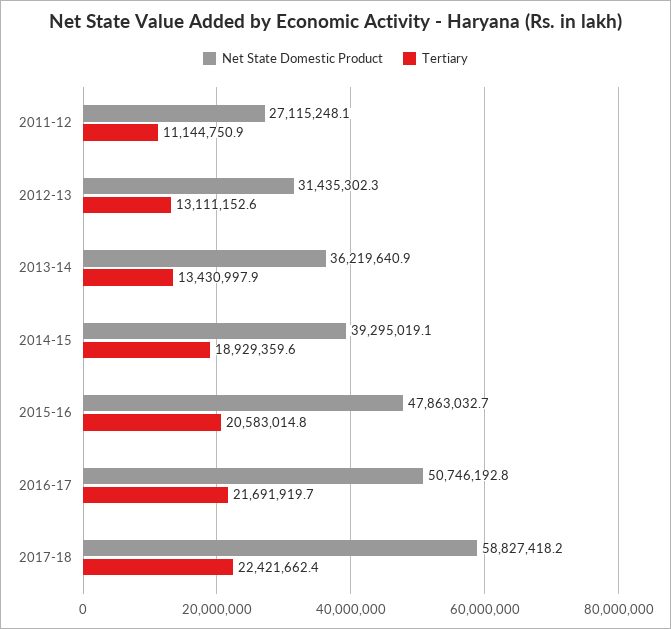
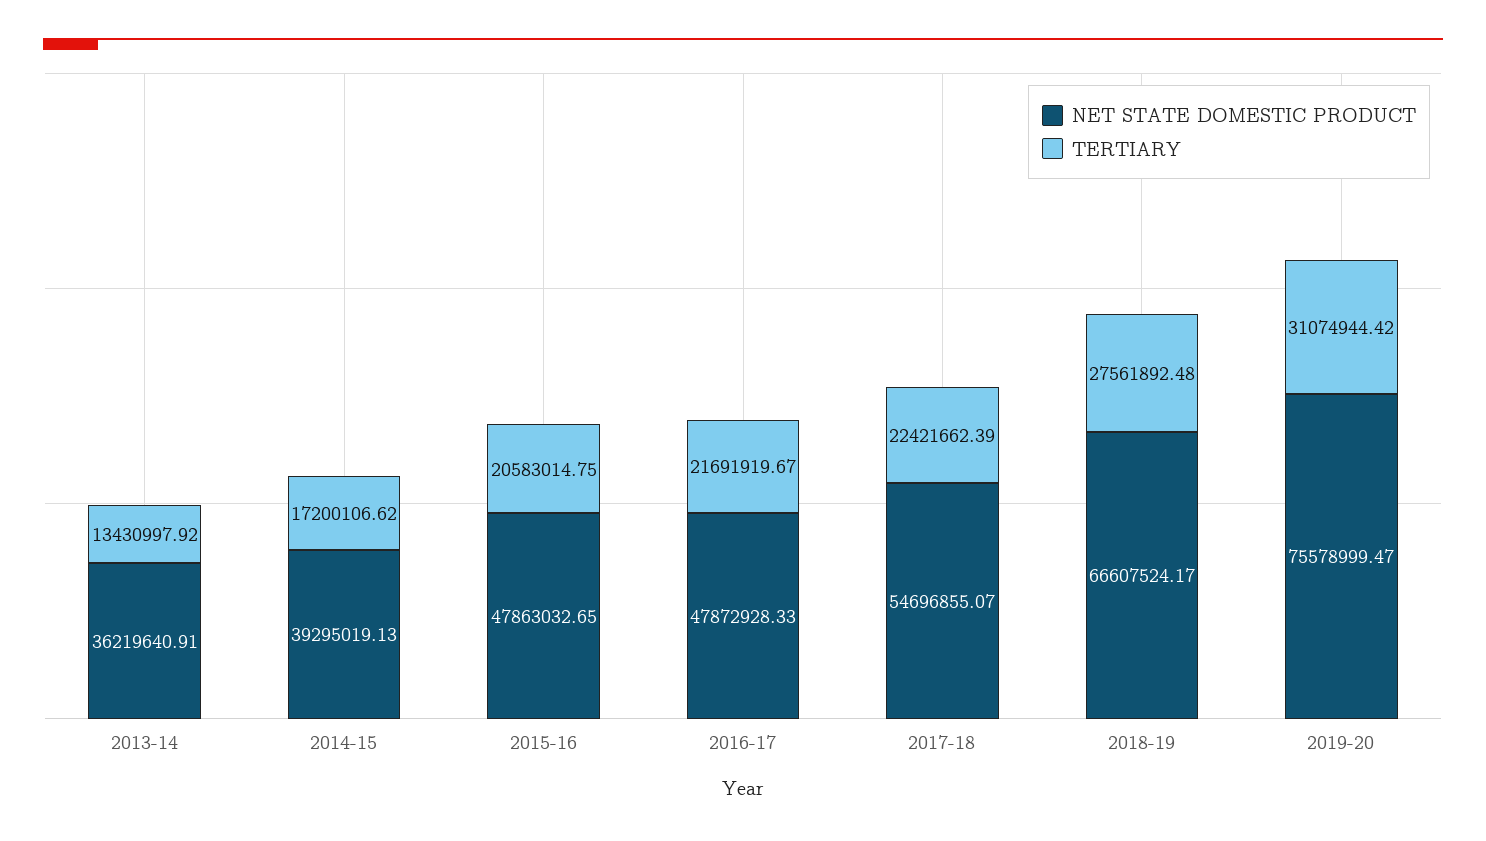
Net State Domestic Product, 2011-12: 27115248.1 -> none
Tertiary, 2011-12: 11144750.9 -> none
Net State Domestic Product, 2012-13: 31435302.3 -> none
Tertiary, 2012-13: 13111152.6 -> none
Tertiary, 2014-15: 18929359.6 -> 17200106.62
Net State Domestic Product, 2016-17: 50746192.8 -> 47872928.33
Net State Domestic Product, 2017-18: 58827418.2 -> 54696855.07
Net State Domestic Product, 2018-19: none -> 66607524.17
Tertiary, 2018-19: none -> 27561892.48
Net State Domestic Product, 2019-20: none -> 75578999.47
Tertiary, 2019-20: none -> 31074944.42

